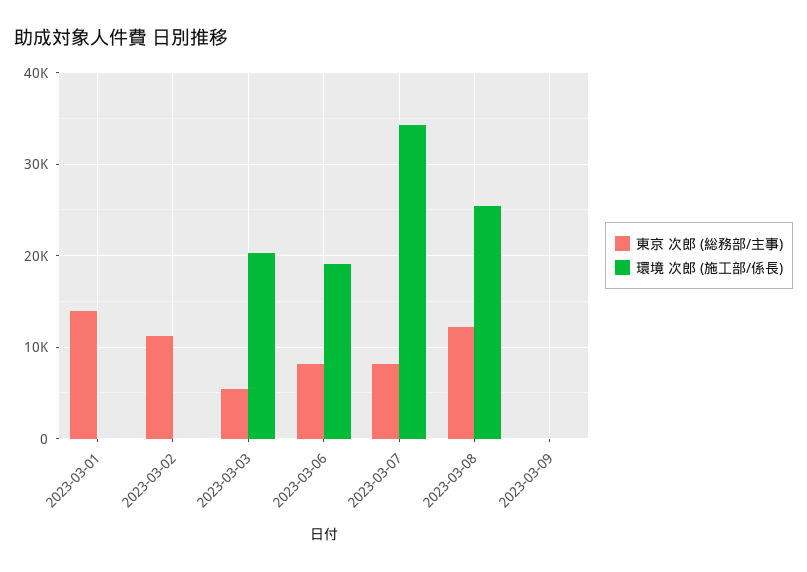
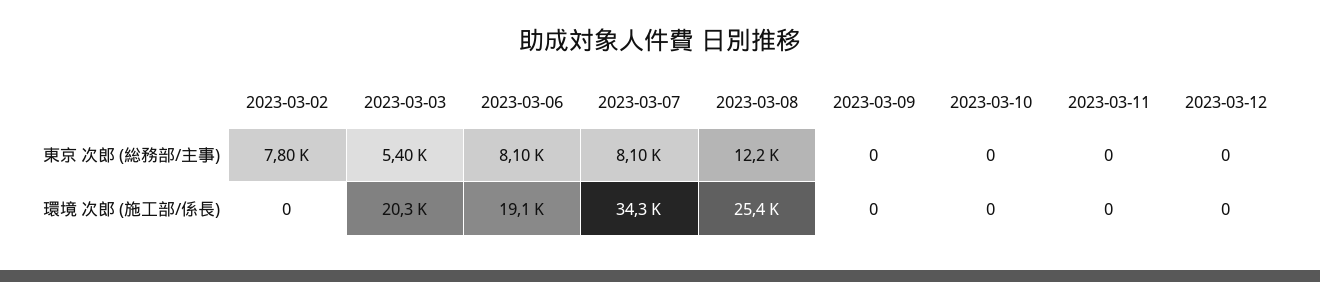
東京 次郎 (総務部/主事), 2023-03-01: 14000 -> none
環境 次郎 (施工部/係長), 2023-03-01: 0 -> none
東京 次郎 (総務部/主事), 2023-03-02: 11000 -> 7800
東京 次郎 (総務部/主事), 2023-03-10: none -> 0
東京 次郎 (総務部/主事), 2023-03-11: none -> 0
東京 次郎 (総務部/主事), 2023-03-12: none -> 0
環境 次郎 (施工部/係長), 2023-03-10: none -> 0
環境 次郎 (施工部/係長), 2023-03-11: none -> 0
環境 次郎 (施工部/係長), 2023-03-12: none -> 0

